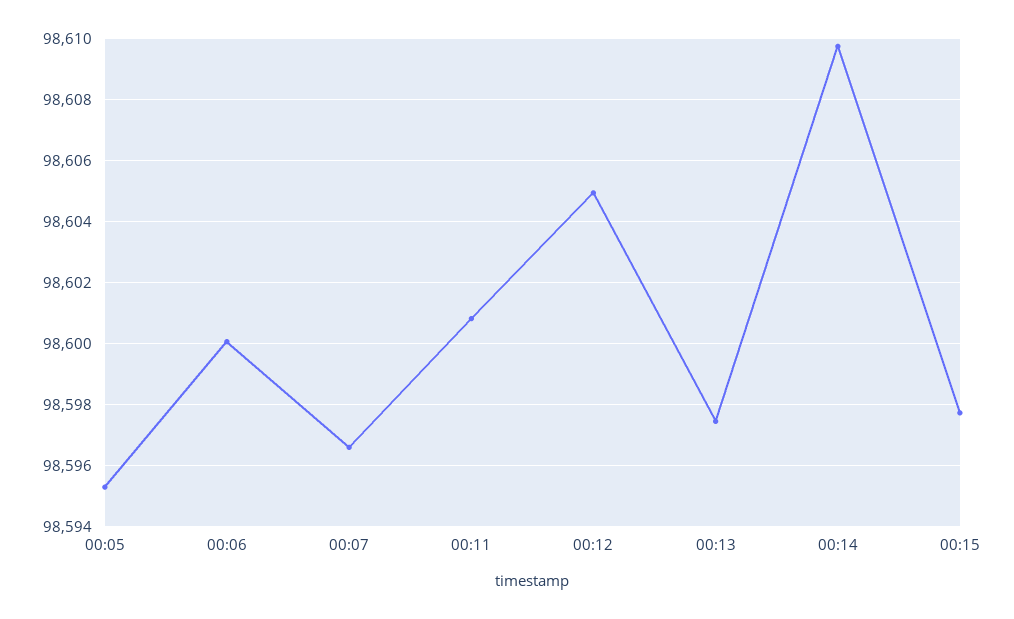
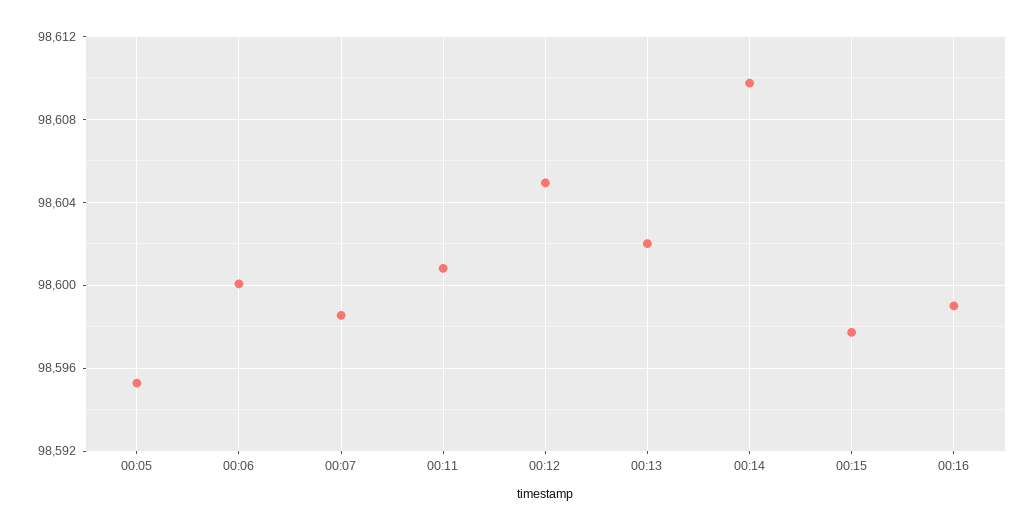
00:07: 98596.6 -> 98598.5
00:13: 98597.4 -> 98602
00:16: none -> 98599

